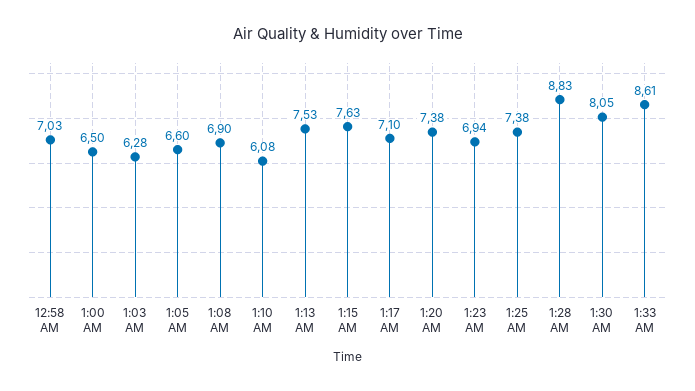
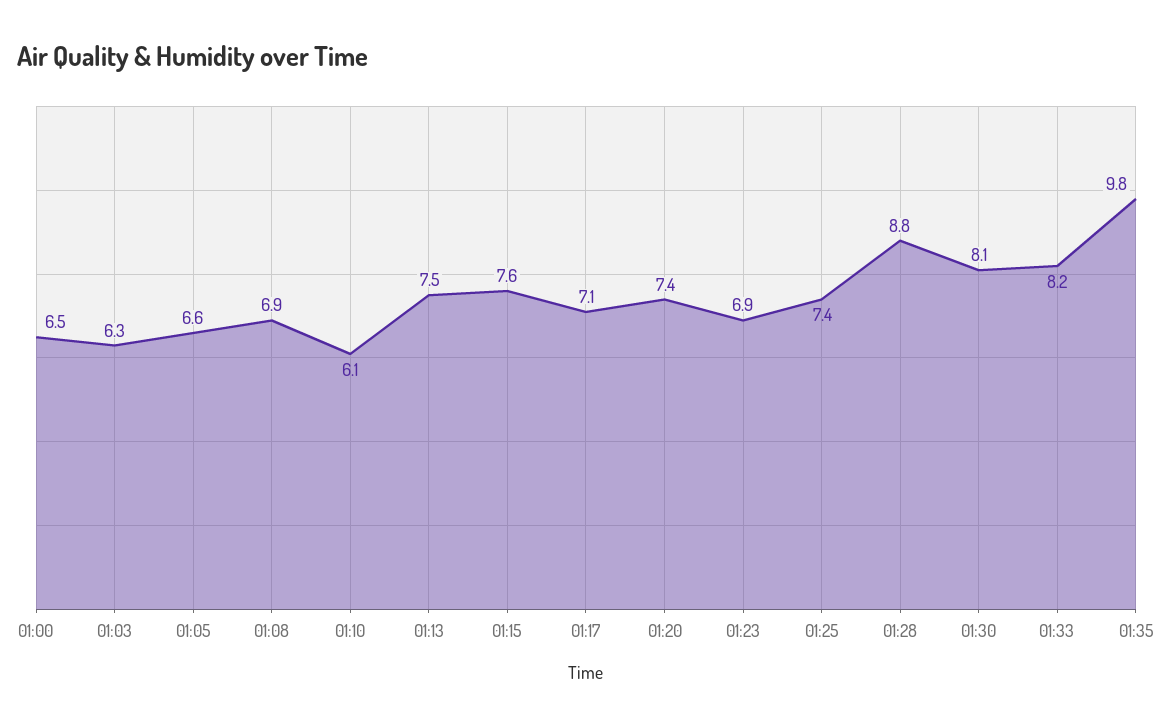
12:58 AM: 7.03 -> none
1:33 AM: 8.61 -> 8.2
01:35: none -> 9.8

